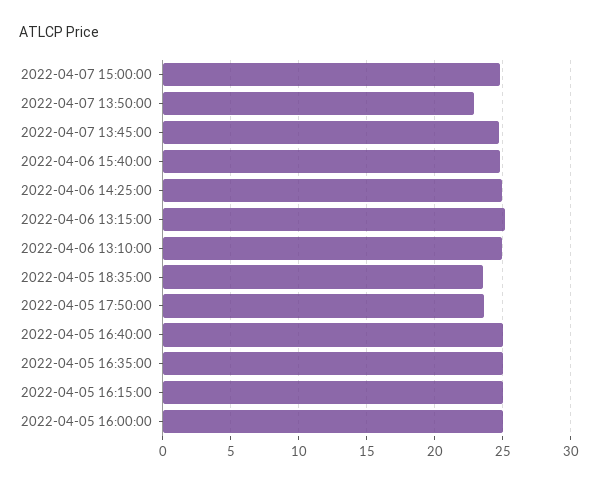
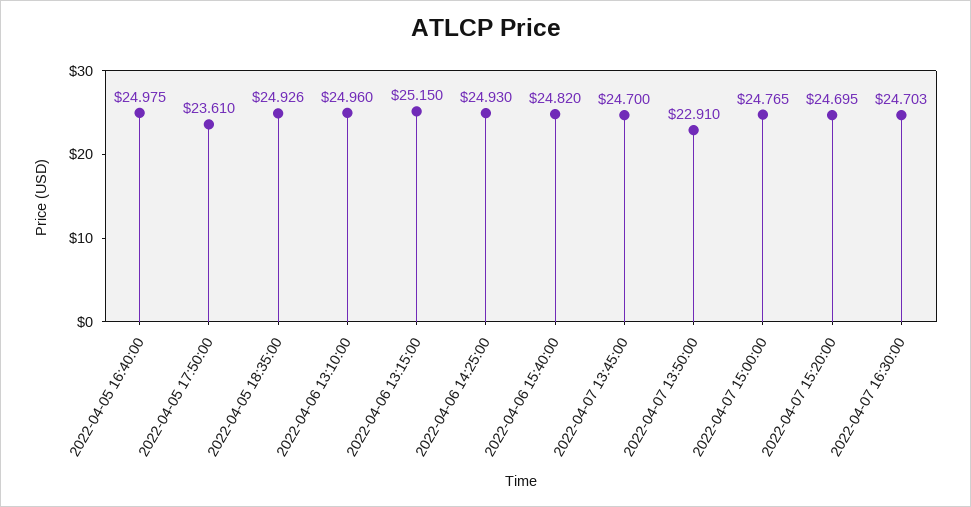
2022-04-05 18:35:00: 23.5 -> 24.926
2022-04-05 16:35:00: 25 -> none
2022-04-05 16:15:00: 25 -> none
2022-04-05 16:00:00: 25 -> none
2022-04-07 15:20:00: none -> 24.695
2022-04-07 16:30:00: none -> 24.703

